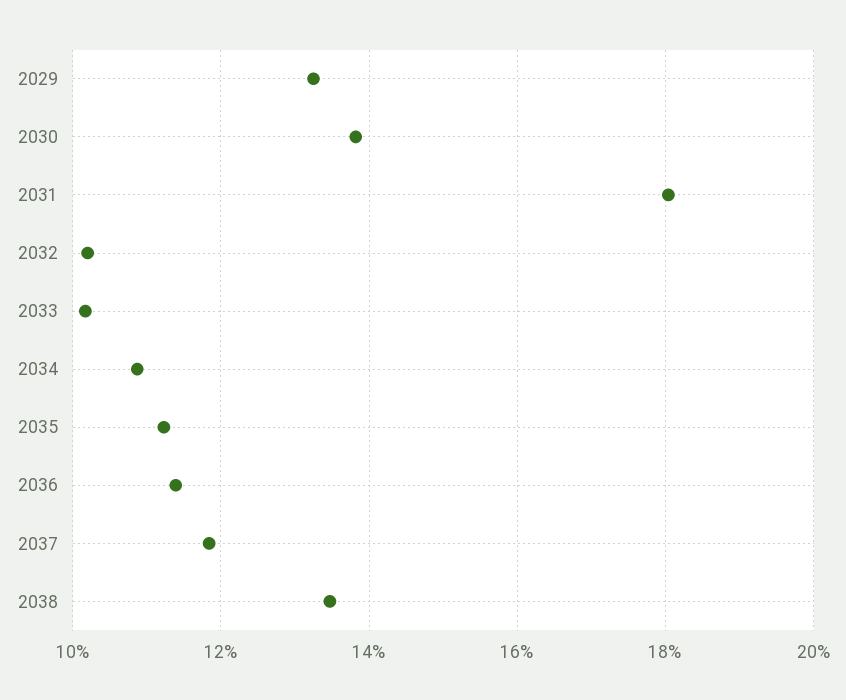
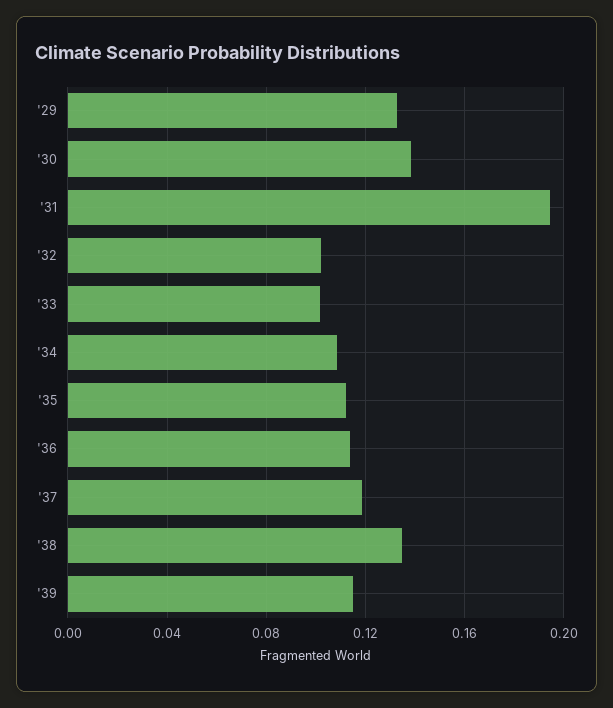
2031: 0.18 -> 0.195
'39: none -> 0.115

